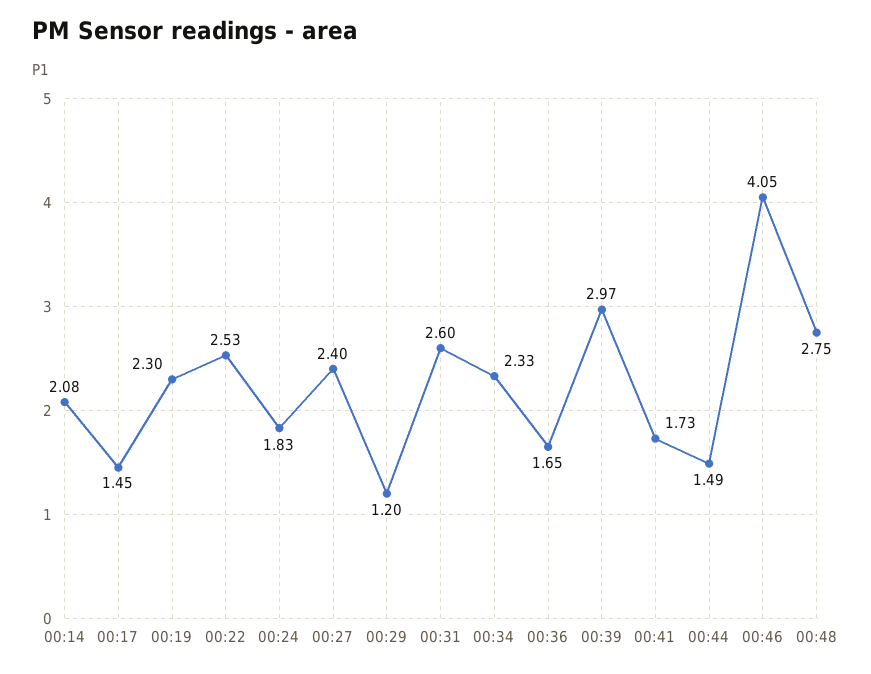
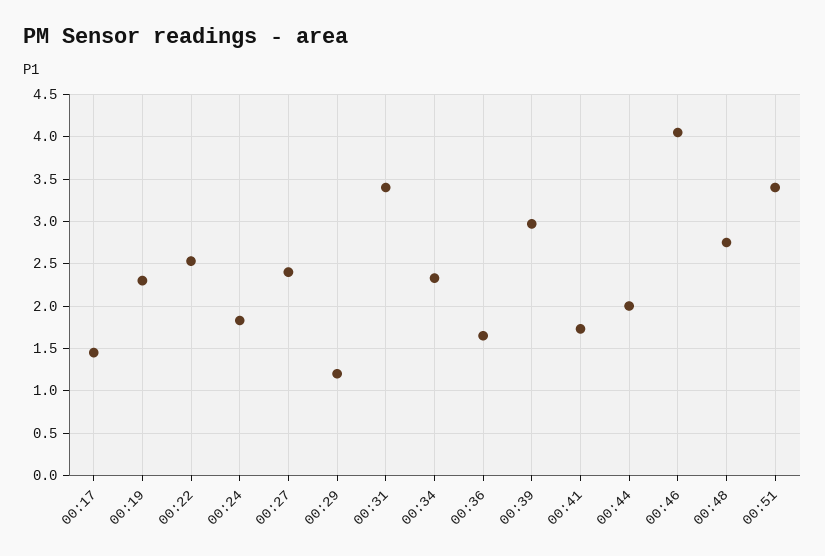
00:14: 2.08 -> none
00:31: 2.6 -> 3.4
00:44: 1.49 -> 2
00:51: none -> 3.4

